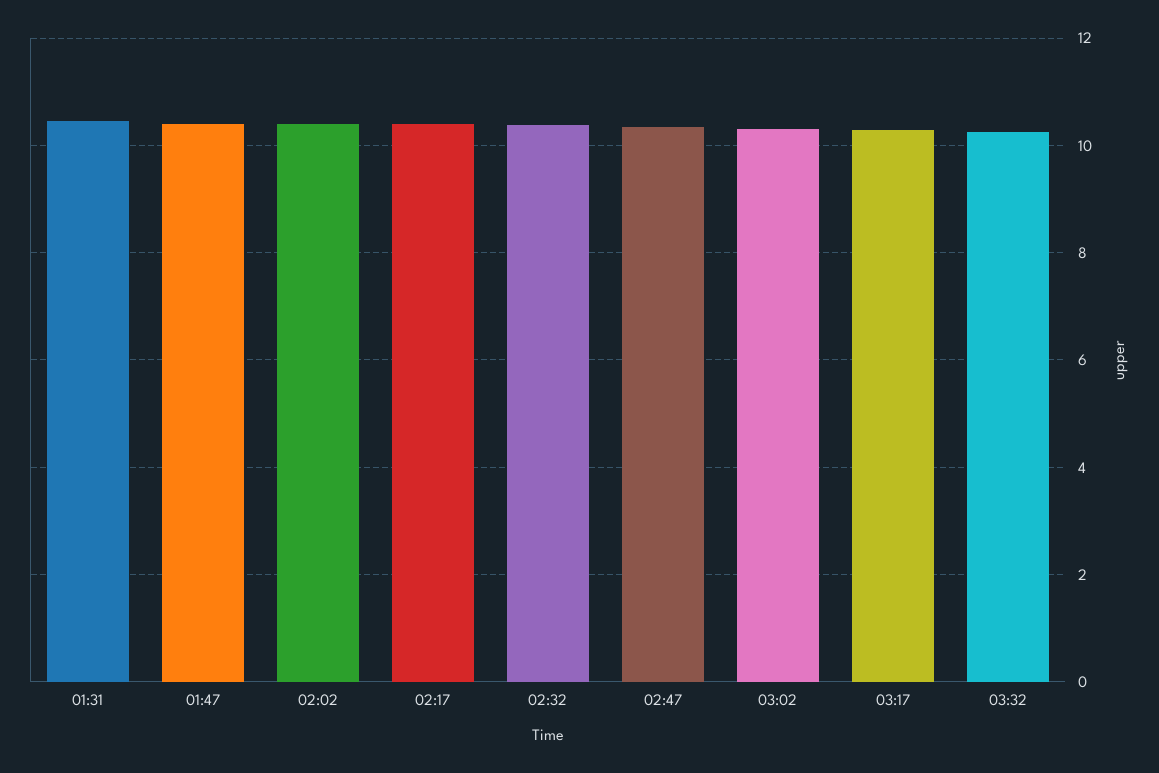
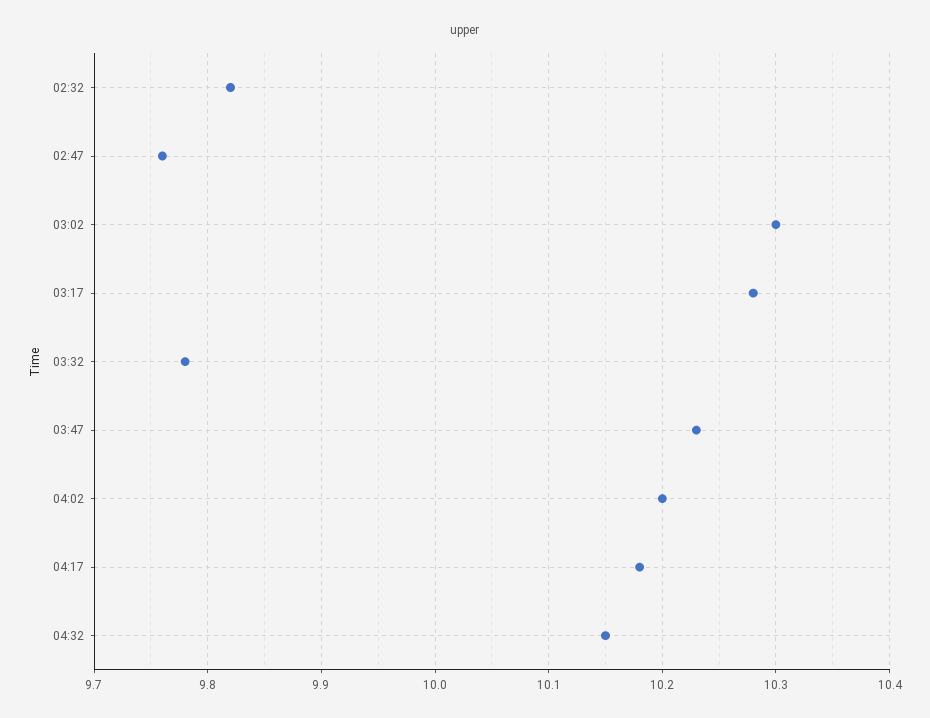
01:31: 10.4 -> none
01:47: 10.4 -> none
02:02: 10.4 -> none
02:17: 10.4 -> none
02:32: 10.4 -> 9.82
02:47: 10.4 -> 9.76
03:32: 10.2 -> 9.78
03:47: none -> 10.23
04:02: none -> 10.2
04:17: none -> 10.18
04:32: none -> 10.15

